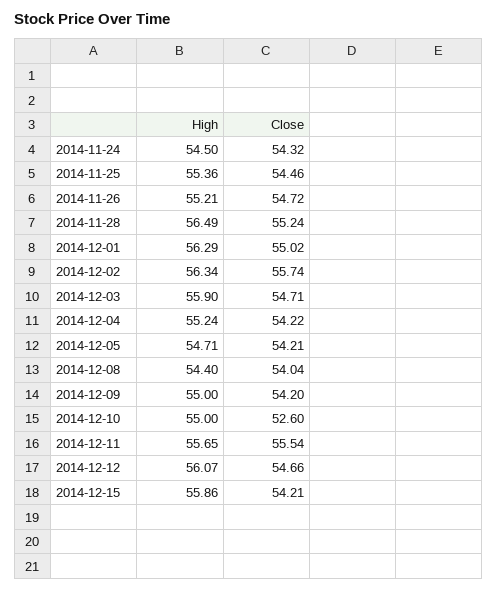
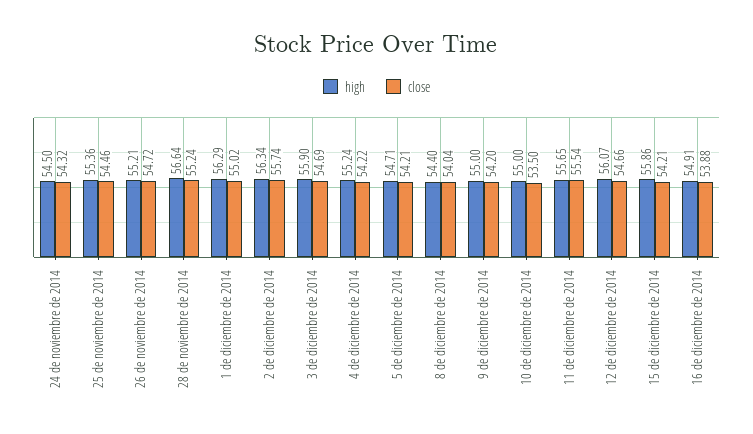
High, 2014-11-28: 56.49 -> 56.64
Close, 2014-12-03: 54.71 -> 54.69
Close, 2014-12-10: 52.6 -> 53.5
High, 16 de diciembre de 2014: none -> 54.91
Close, 16 de diciembre de 2014: none -> 53.88

